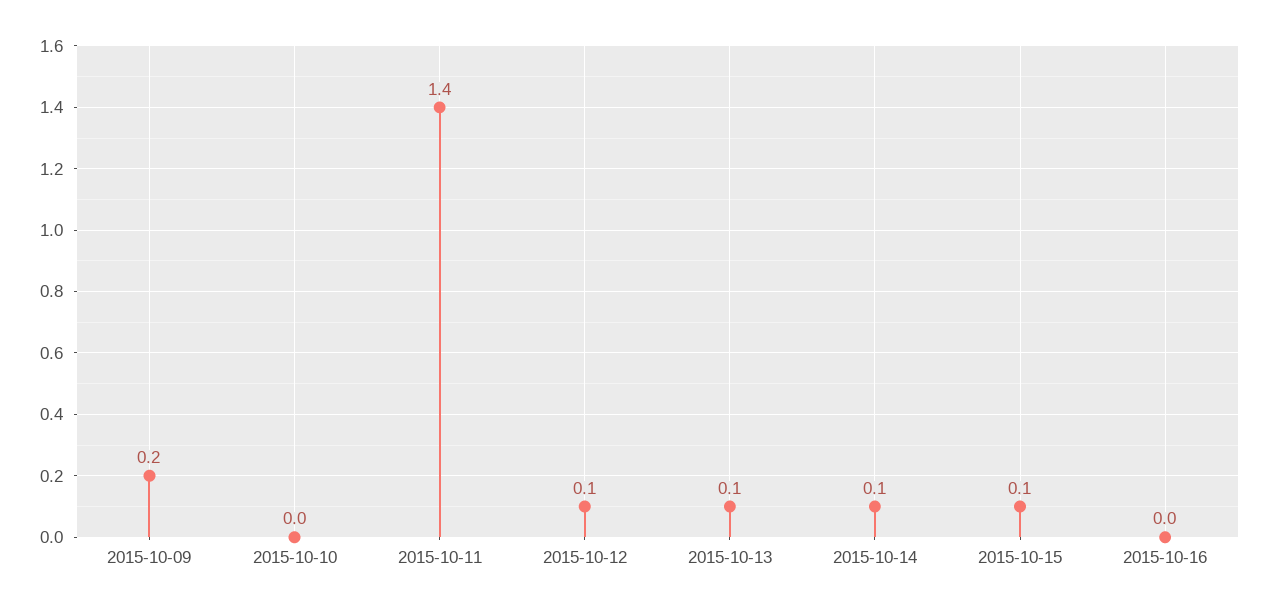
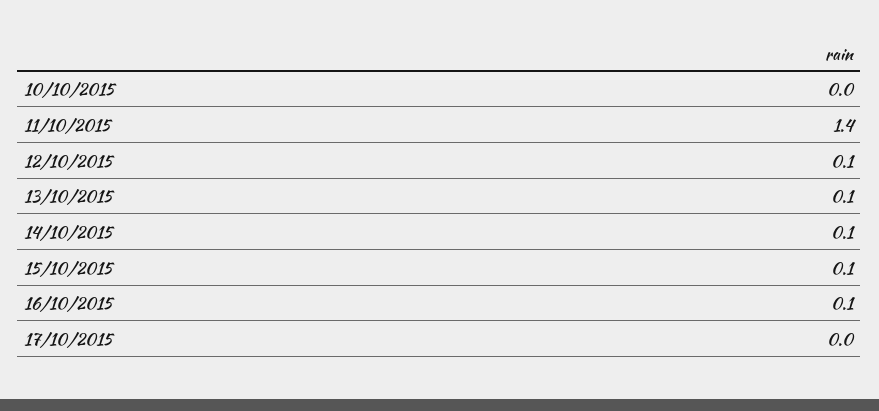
2015-10-09: 0.2 -> none
2015-10-16: 0 -> 0.1
17/10/2015: none -> 0

